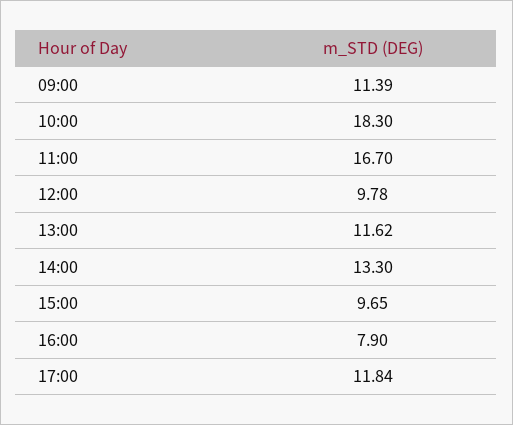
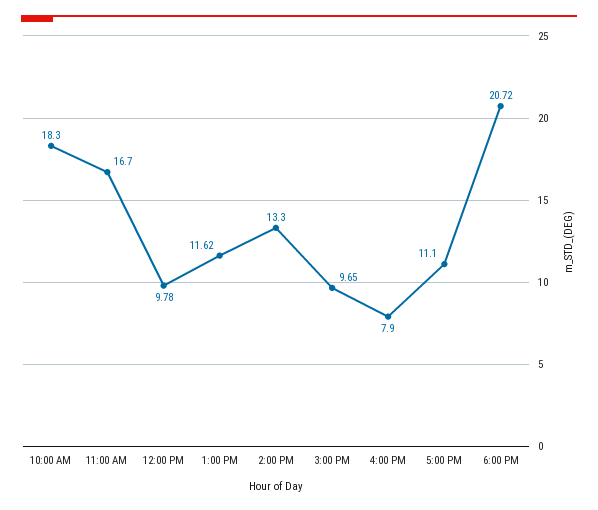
09:00: 11.39 -> none
17:00: 11.84 -> 11.1
6:00 PM: none -> 20.72

